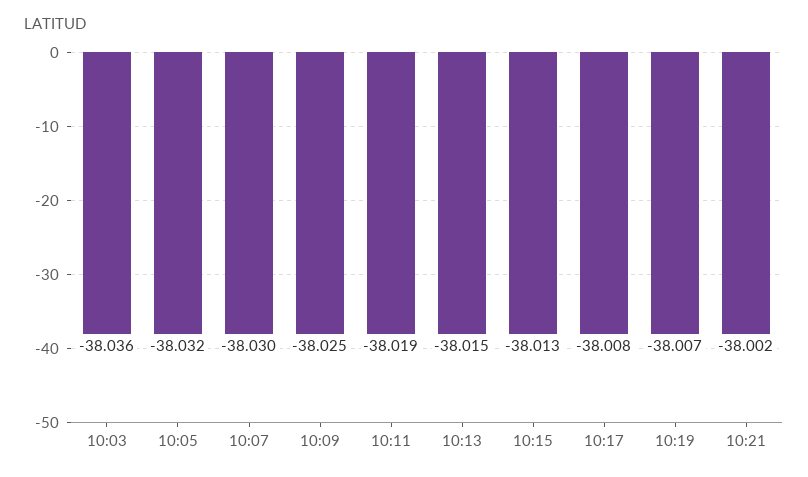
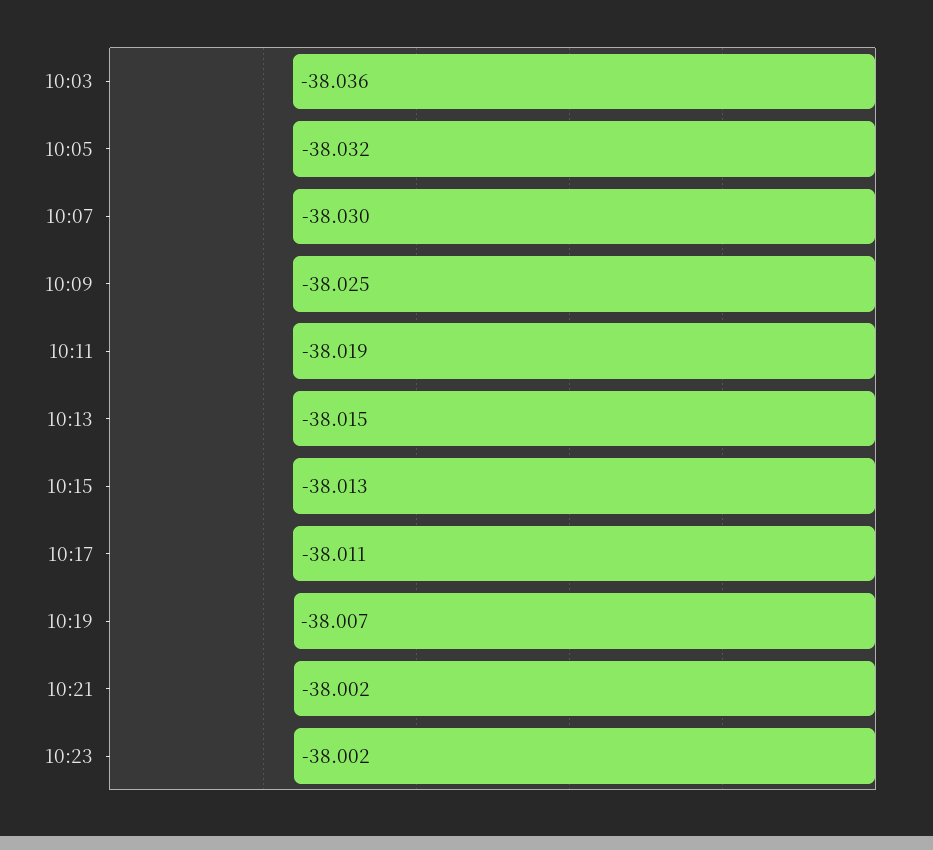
10:17: -38.008 -> -38.011
10:23: none -> -38.002

